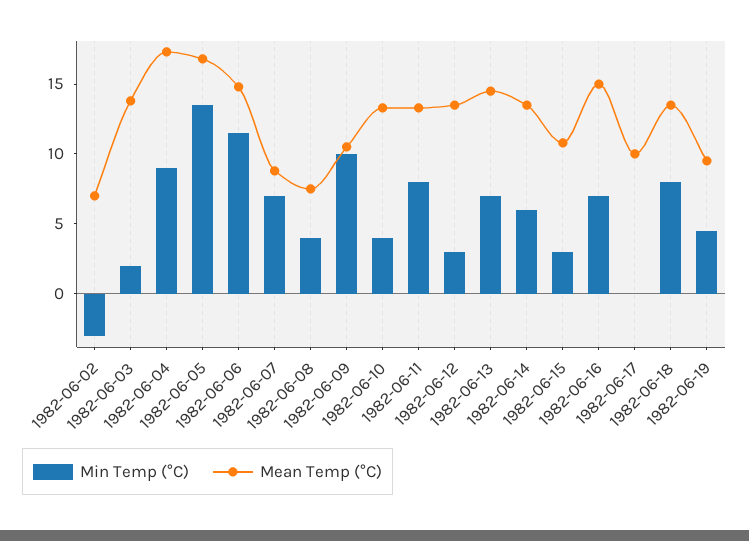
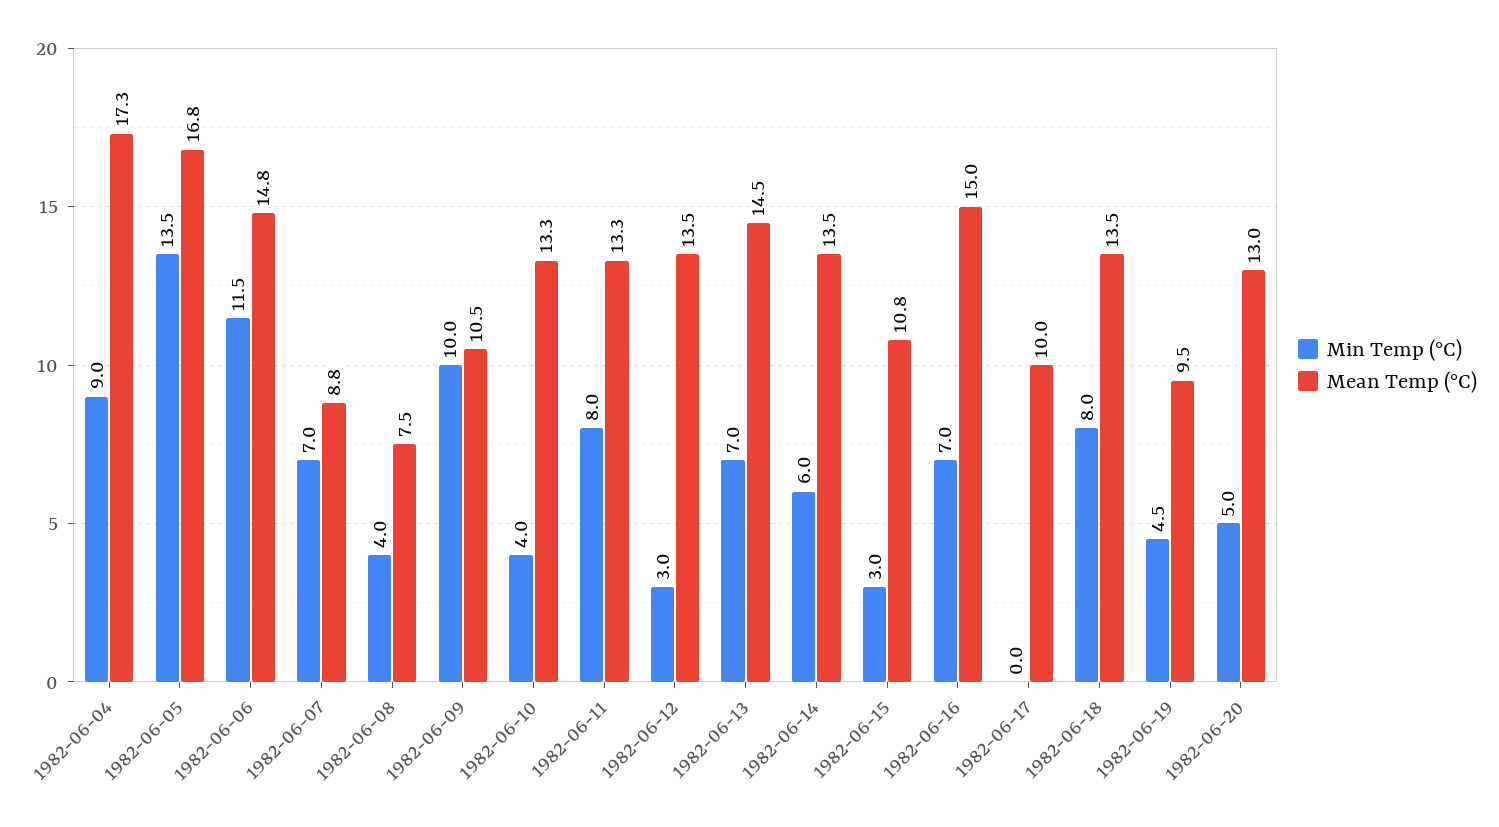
Min Temp (°C), 1982-06-02: -3 -> none
Mean Temp (°C), 1982-06-02: 7 -> none
Min Temp (°C), 1982-06-03: 2 -> none
Mean Temp (°C), 1982-06-03: 14 -> none
Min Temp (°C), 1982-06-20: none -> 5
Mean Temp (°C), 1982-06-20: none -> 13

